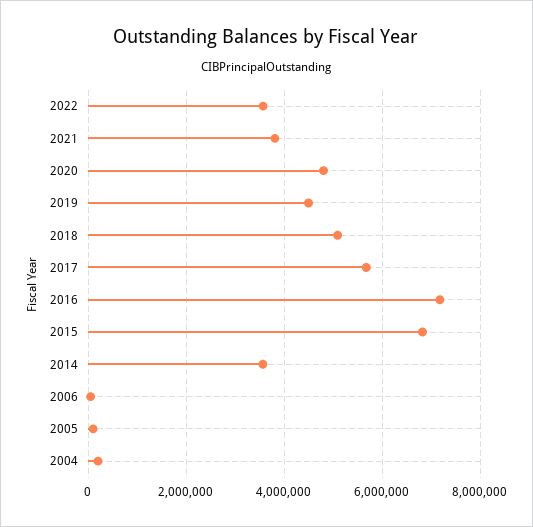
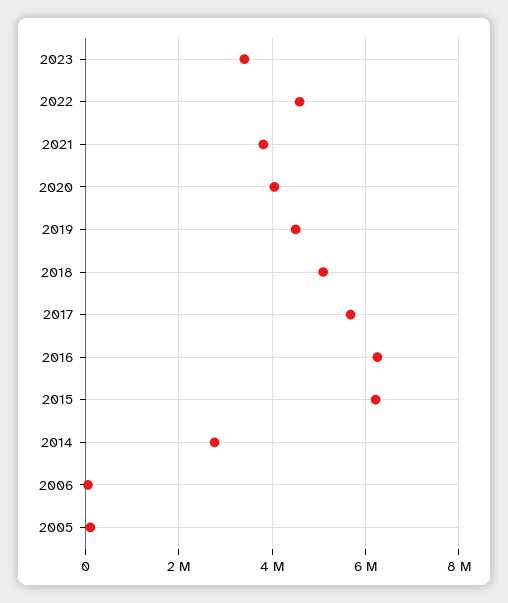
2022: 3600000 -> 4600000
2020: 4800000 -> 4000000
2016: 7200000 -> 6200000
2015: 6800000 -> 6200000
2014: 3600000 -> 2800000
2004: 200000 -> none
2023: none -> 3400000

